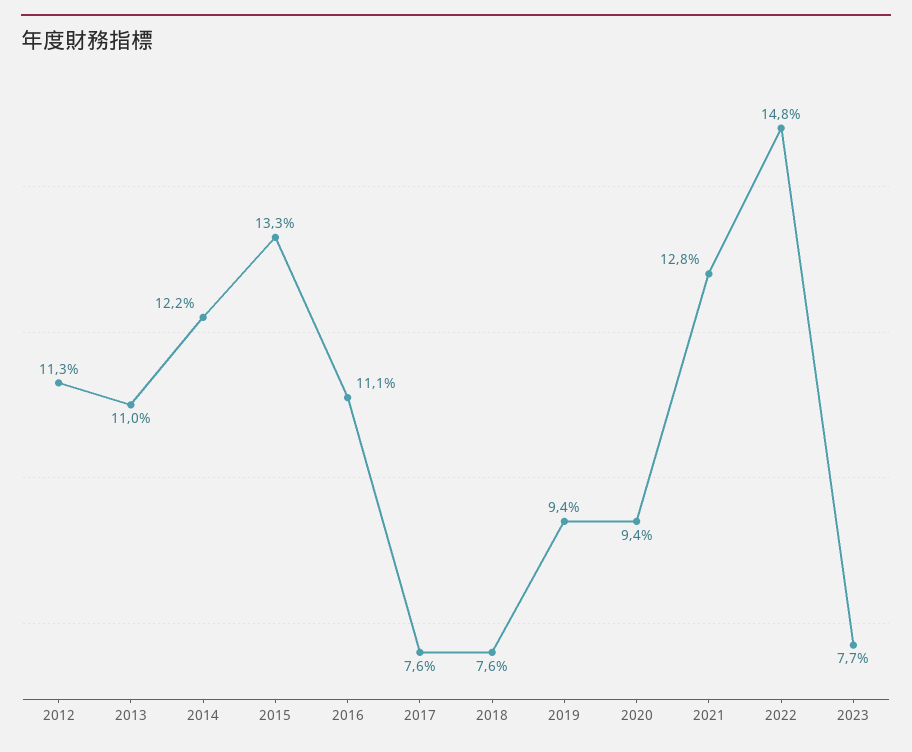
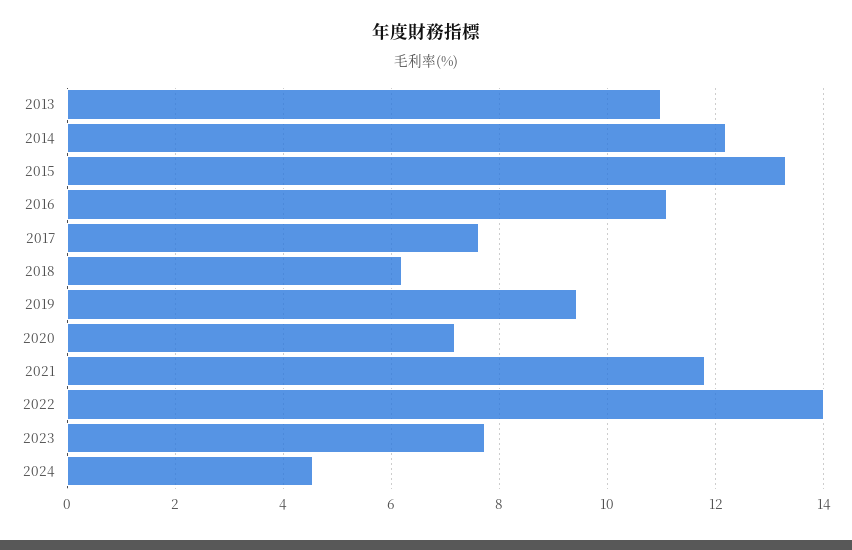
2012: 11.3 -> none
2018: 7.6 -> 6.2
2020: 9.4 -> 7.2
2021: 12.8 -> 11.8
2022: 14.8 -> 14
2024: none -> 4.6

